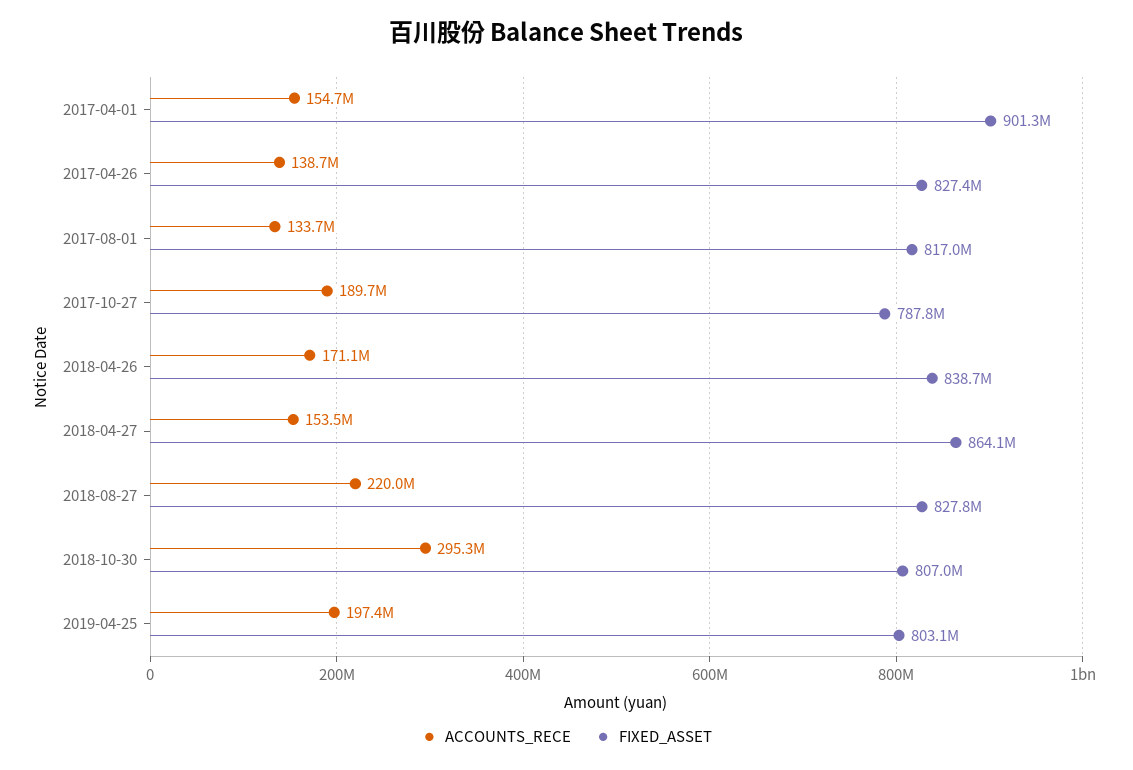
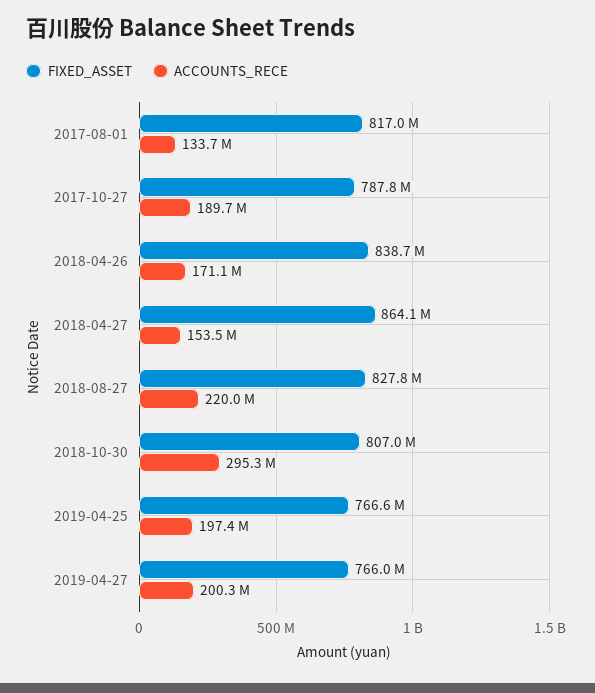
ACCOUNTS_RECE, 2017-04-01: 154700000 -> none
FIXED_ASSET, 2017-04-01: 901300000 -> none
ACCOUNTS_RECE, 2017-04-26: 138700000 -> none
FIXED_ASSET, 2017-04-26: 827400000 -> none
FIXED_ASSET, 2019-04-25: 803100000 -> 766600000
FIXED_ASSET, 2019-04-27: none -> 766000000
ACCOUNTS_RECE, 2019-04-27: none -> 200300000

